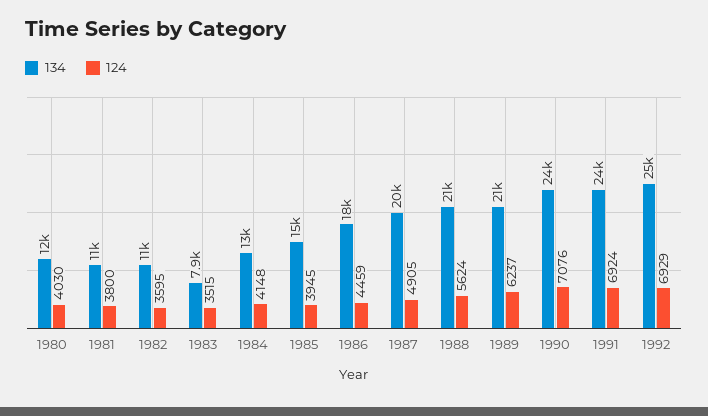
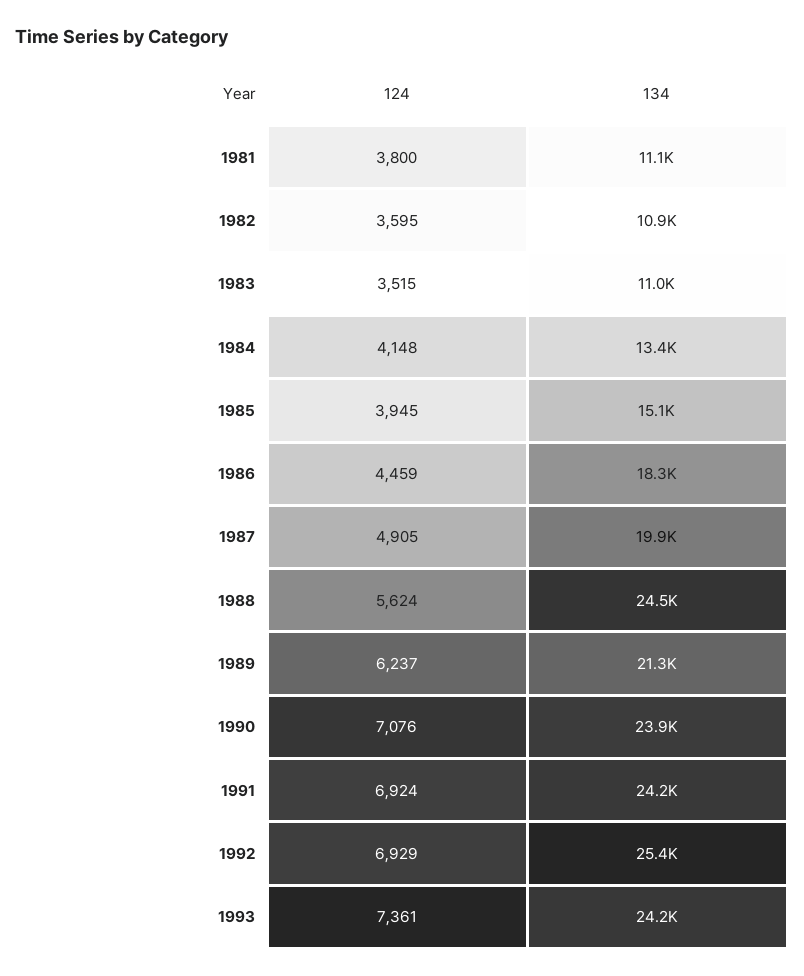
134, 1980: 12000 -> none
124, 1980: 4030 -> none
134, 1983: 7900 -> 11000
134, 1988: 21000 -> 24500
124, 1993: none -> 7361
134, 1993: none -> 24200

